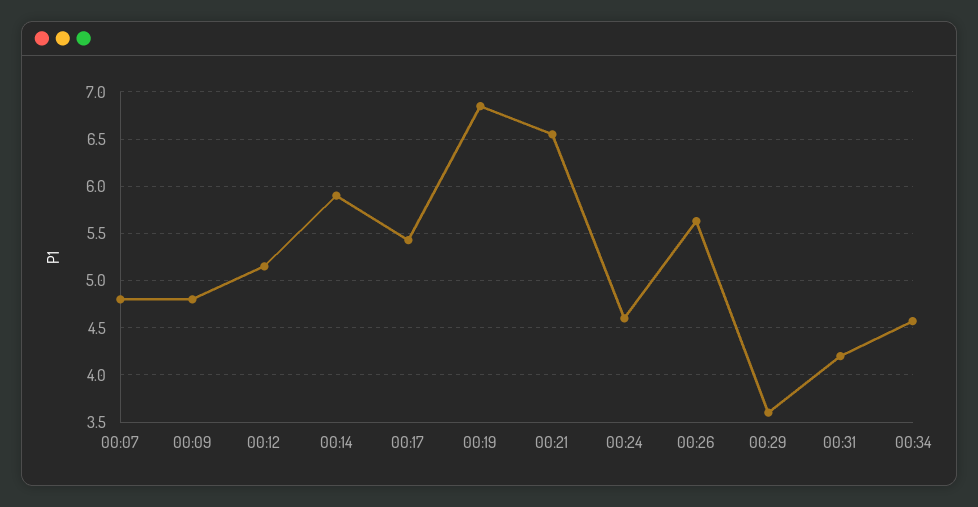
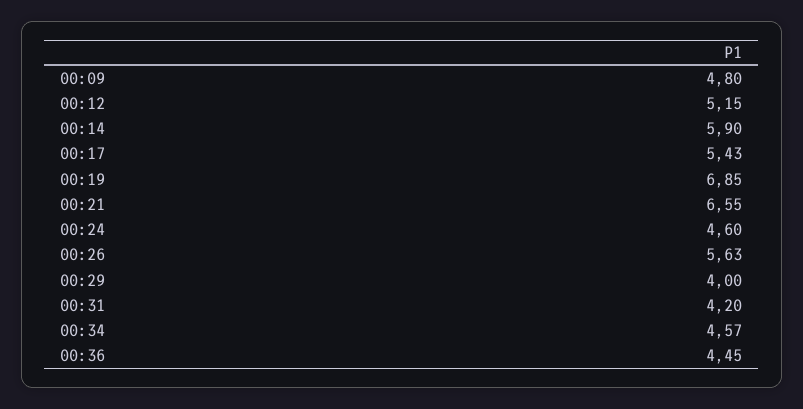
00:07: 4.8 -> none
00:29: 3.6 -> 4
00:36: none -> 4.45

